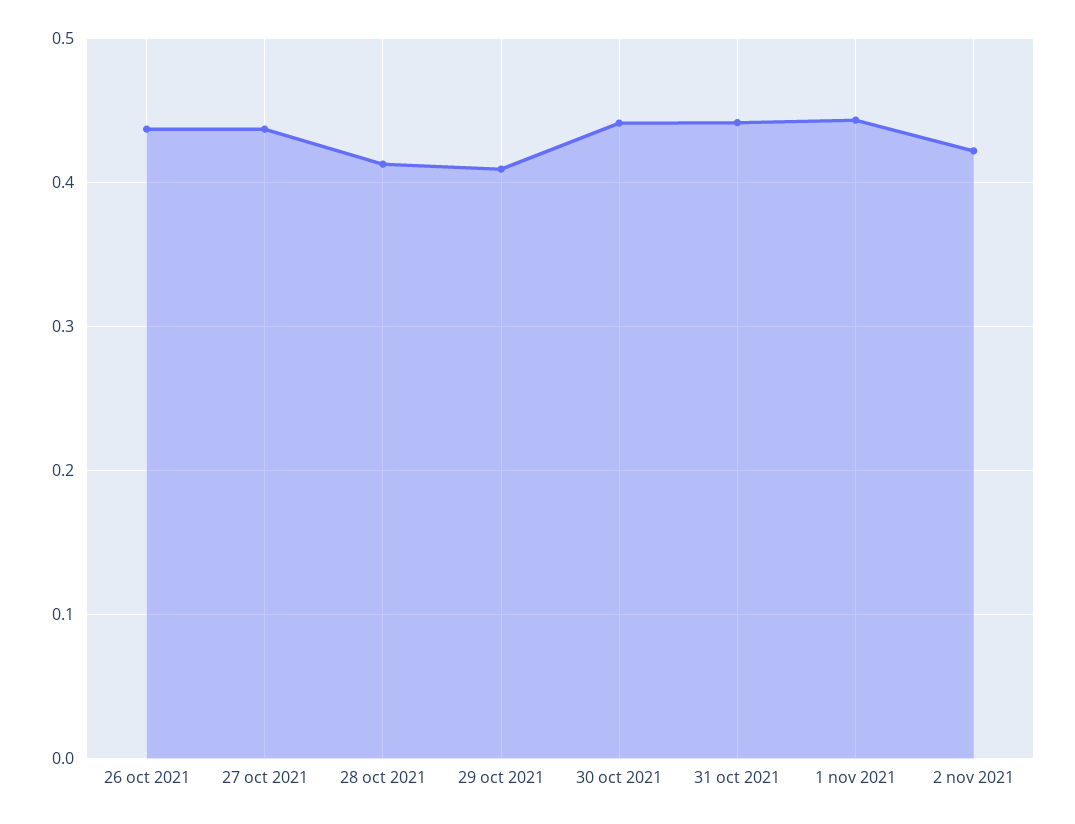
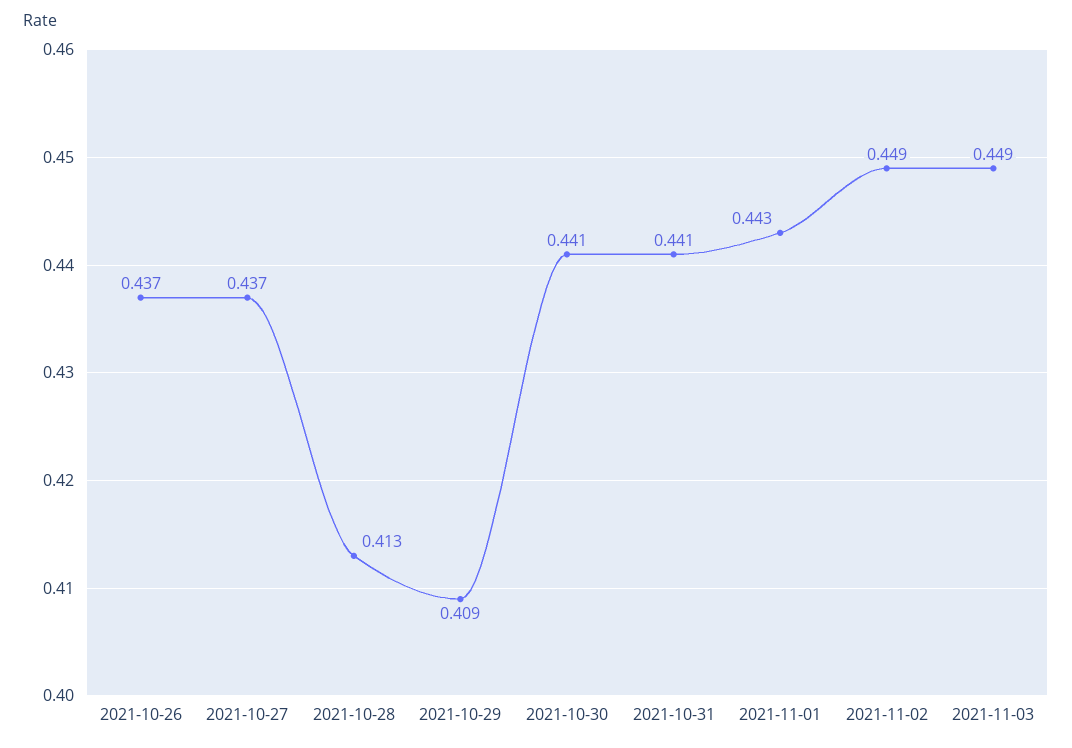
2 nov 2021: 0.42 -> 0.449
2021-11-03: none -> 0.449

